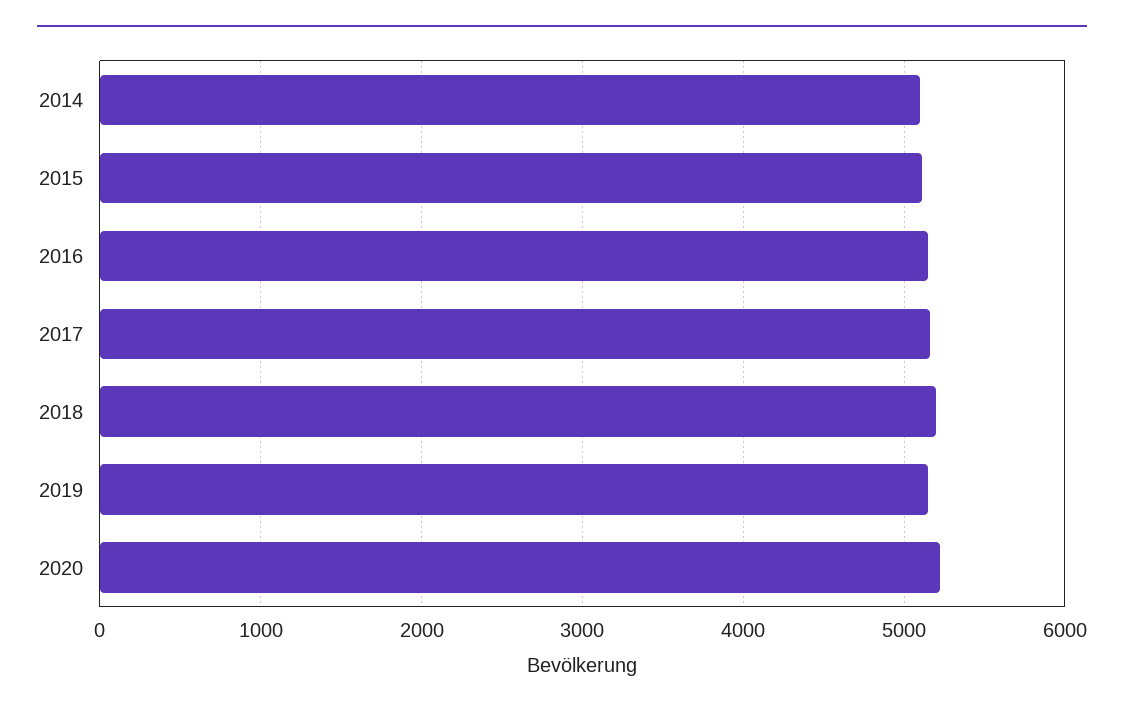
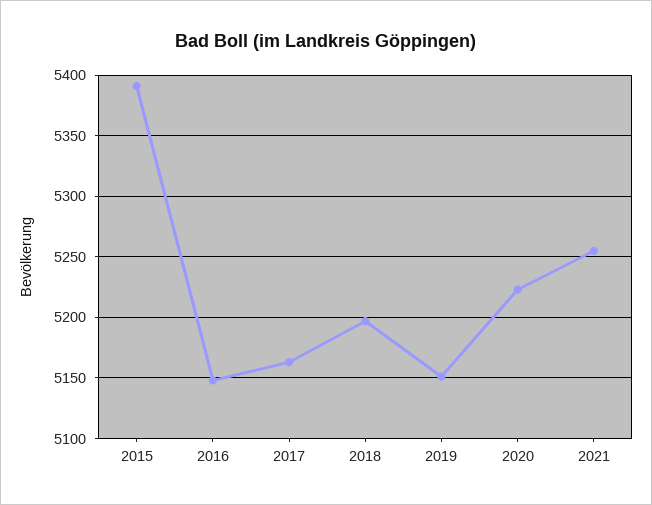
2014: 5100 -> none
2015: 5100 -> 5390
2021: none -> 5255

